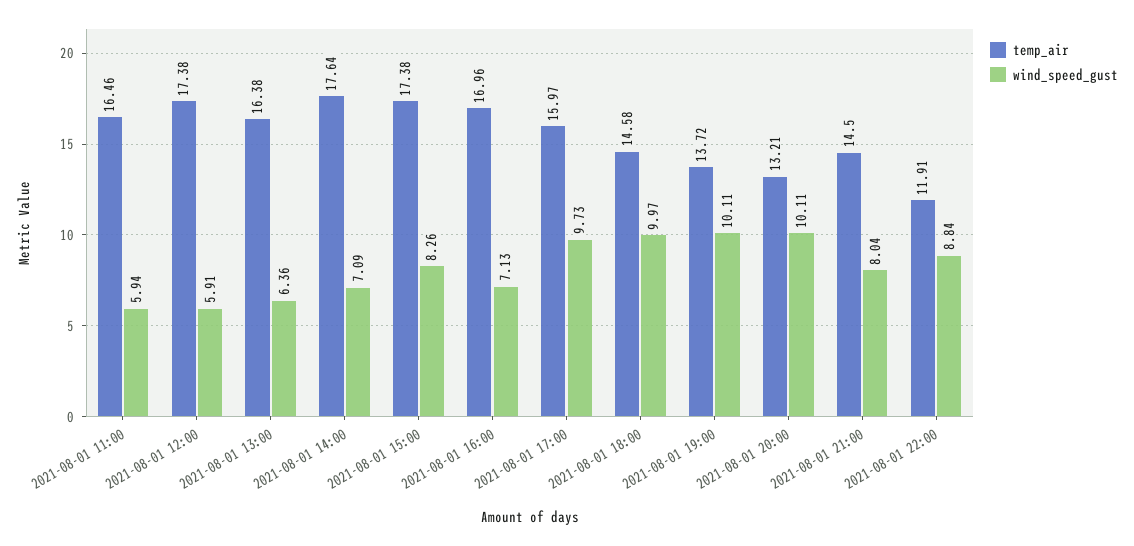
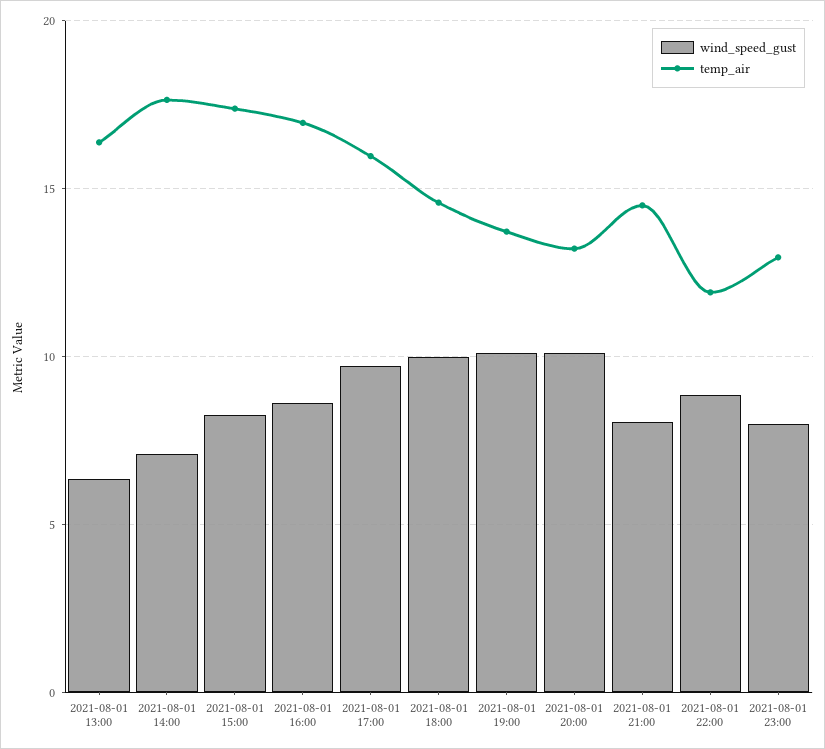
temp_air, 2021-08-01 11:00: 16.46 -> none
wind_speed_gust, 2021-08-01 11:00: 5.94 -> none
temp_air, 2021-08-01 12:00: 17.38 -> none
wind_speed_gust, 2021-08-01 12:00: 5.91 -> none
wind_speed_gust, 2021-08-01 16:00: 7.13 -> 8.5
wind_speed_gust, 2021-08-01 23:00: none -> 8
temp_air, 2021-08-01 23:00: none -> 13

